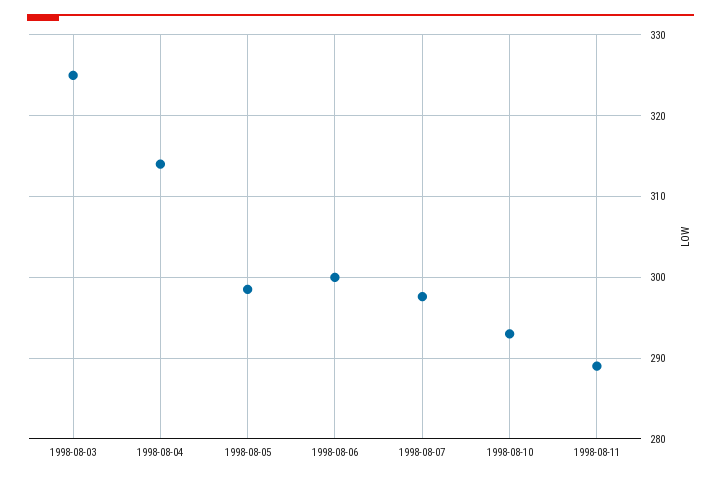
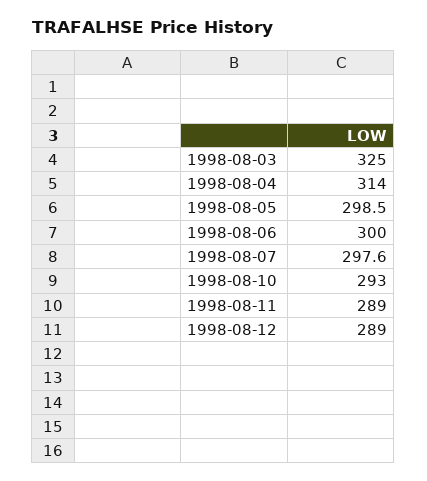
1998-08-12: none -> 289

